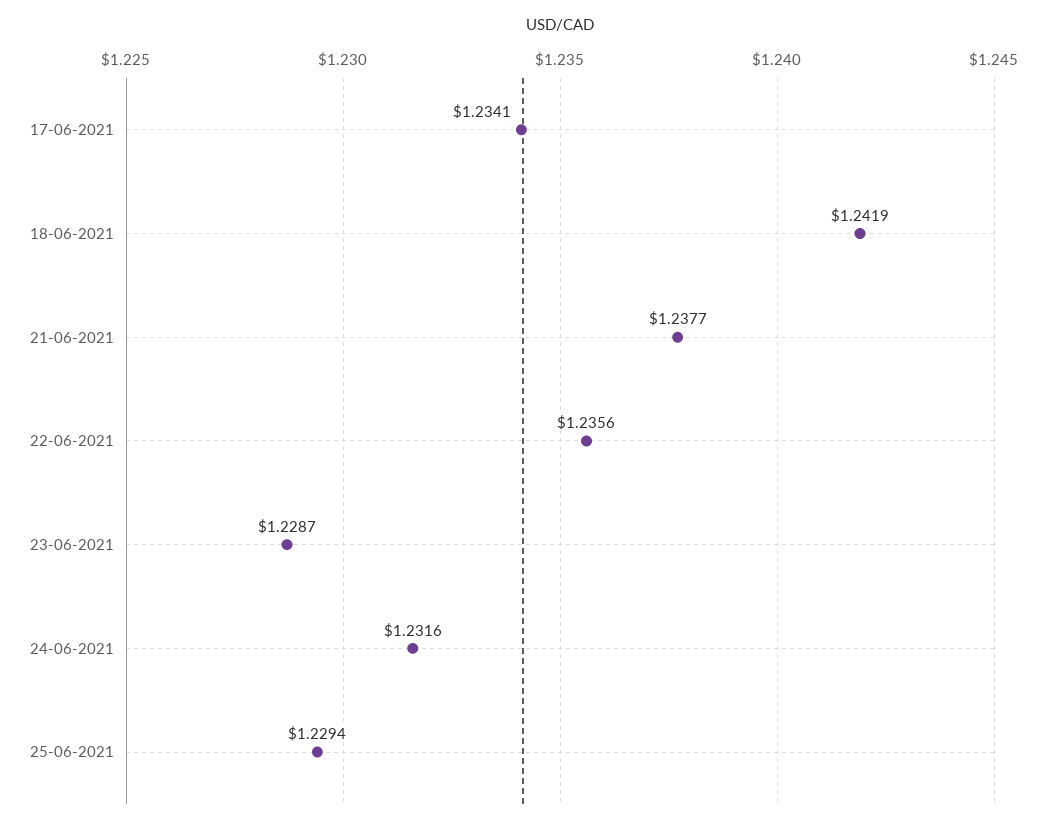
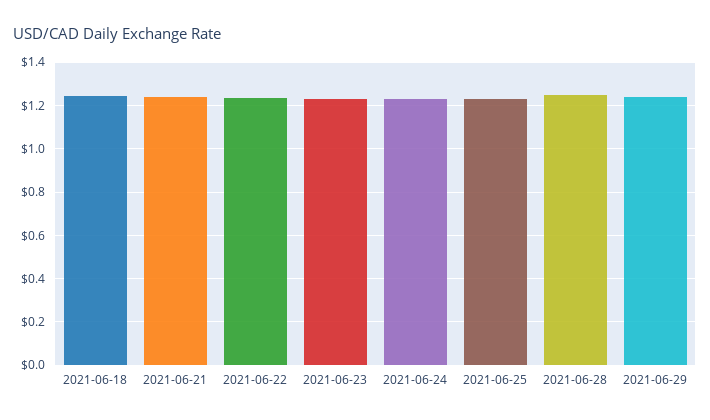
17-06-2021: 1.2341 -> none
2021-06-28: none -> 1.25
2021-06-29: none -> 1.25

